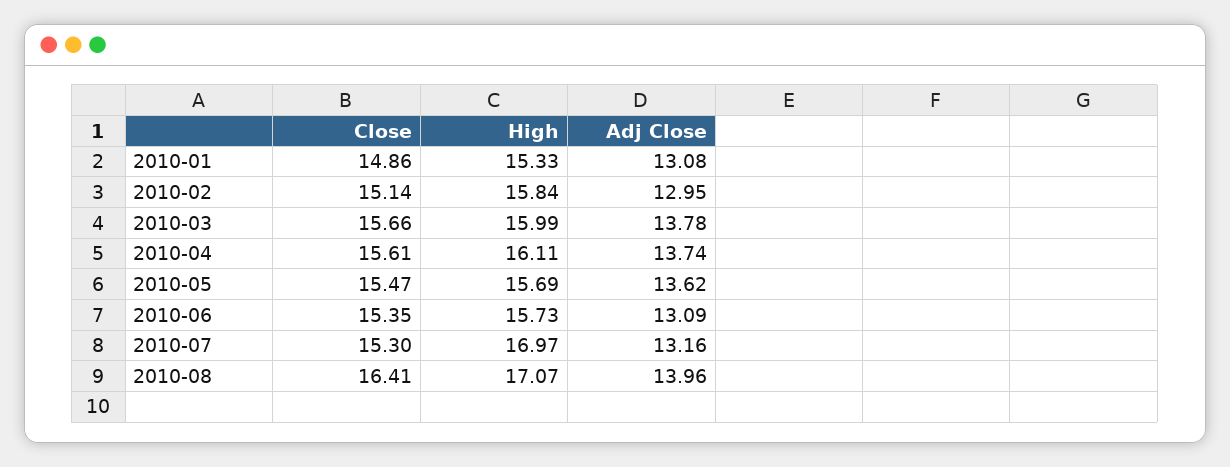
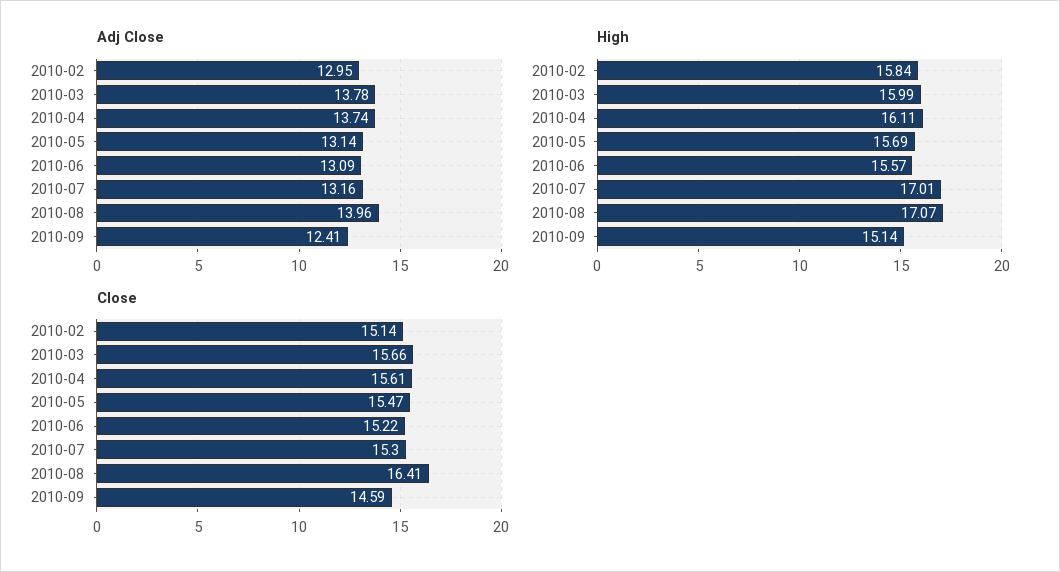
Close, 2010-01: 14.86 -> none
High, 2010-01: 15.33 -> none
Adj Close, 2010-01: 13.08 -> none
Adj Close, 2010-05: 13.62 -> 13.14
Close, 2010-06: 15.35 -> 15.22
High, 2010-06: 15.73 -> 15.57
High, 2010-07: 16.97 -> 17.01
Adj Close, 2010-09: none -> 12.41
High, 2010-09: none -> 15.14
Close, 2010-09: none -> 14.59

